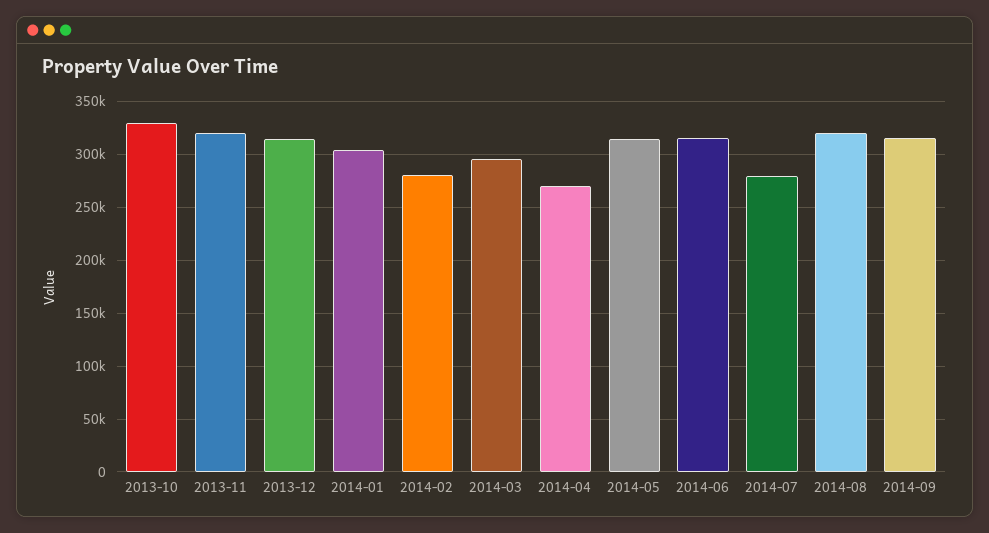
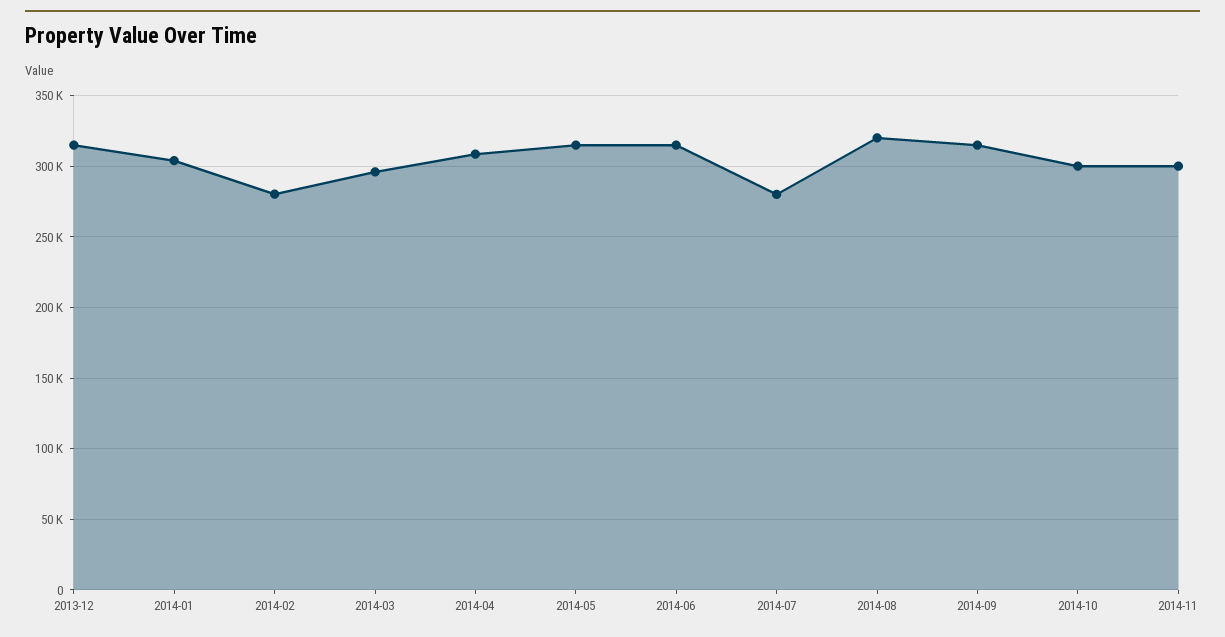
2013-10: 330000 -> none
2013-11: 320000 -> none
2014-04: 270000 -> 310000
2014-10: none -> 300000
2014-11: none -> 300000

